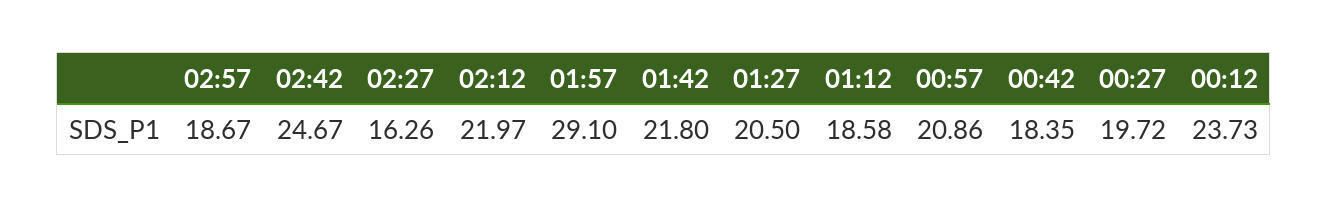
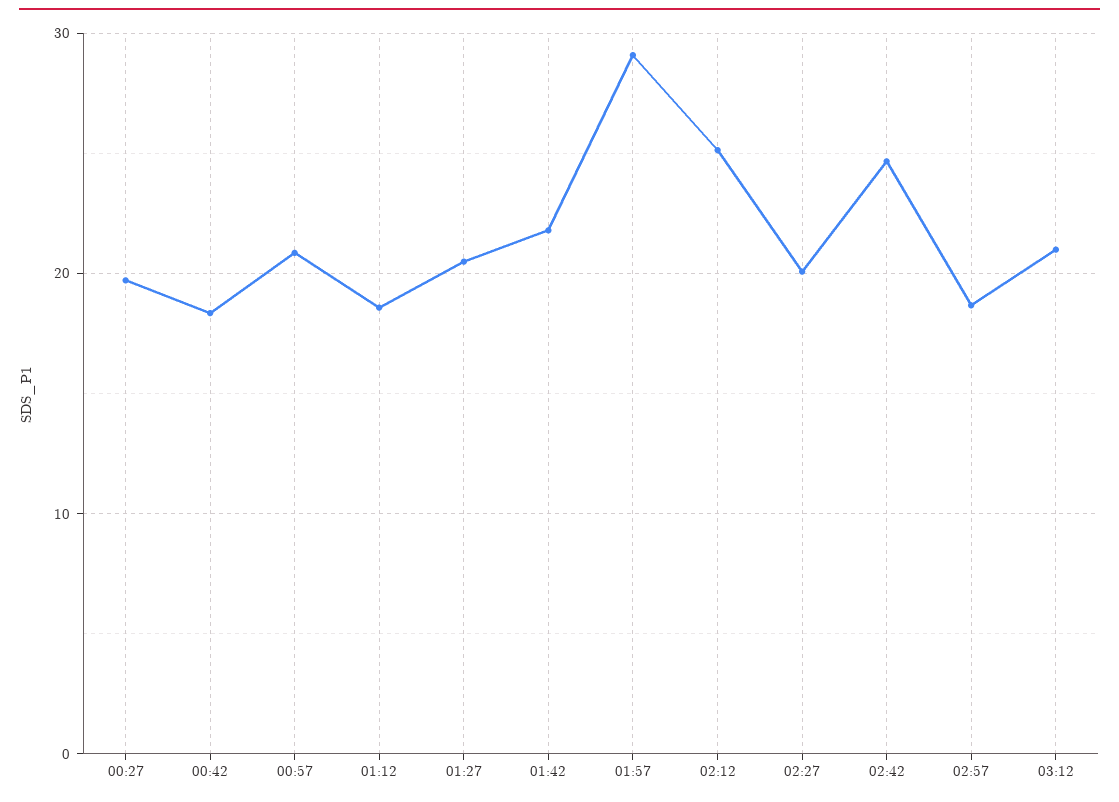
02:27: 16.26 -> 20
02:12: 21.97 -> 25
00:12: 23.73 -> none
03:12: none -> 21

